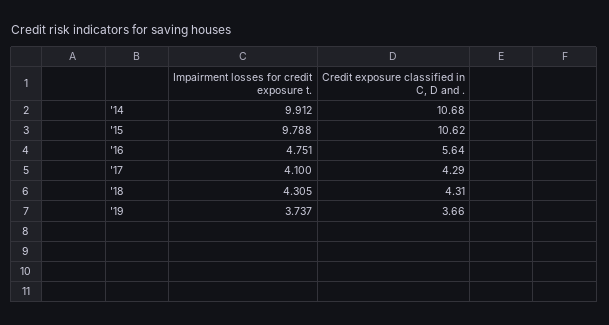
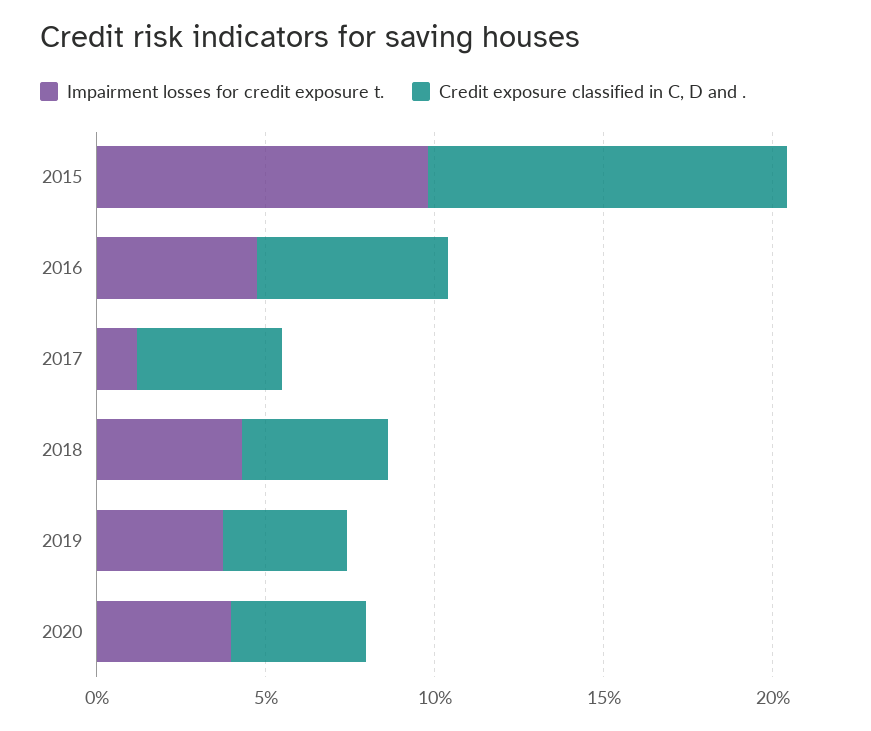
Impairment losses for credit exposure t., '14: 9.912 -> none
Credit exposure classified in C, D and ., '14: 10.68 -> none
Impairment losses for credit exposure t., '17: 4.1 -> 1
Impairment losses for credit exposure t., 2020: none -> 4
Credit exposure classified in C, D and ., 2020: none -> 4

